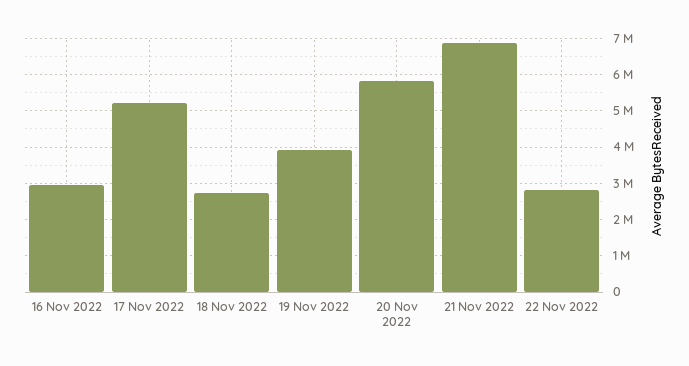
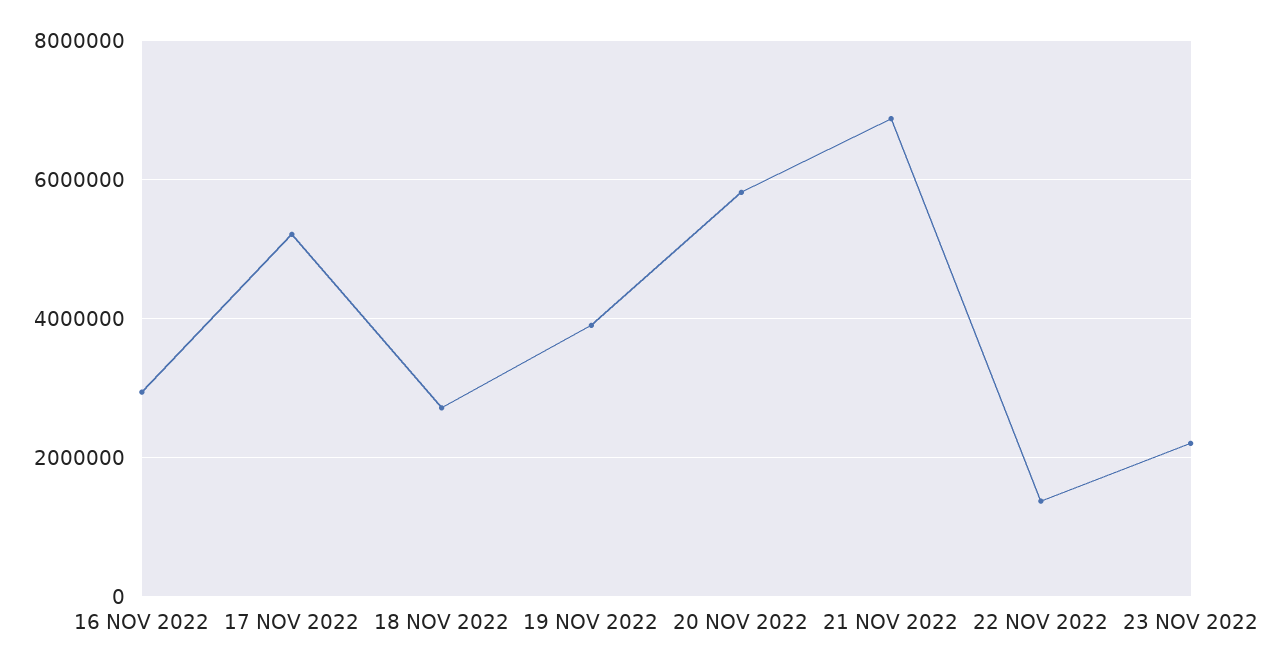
22 Nov 2022: 2800000 -> 1400000
23 NOV 2022: none -> 2200000

